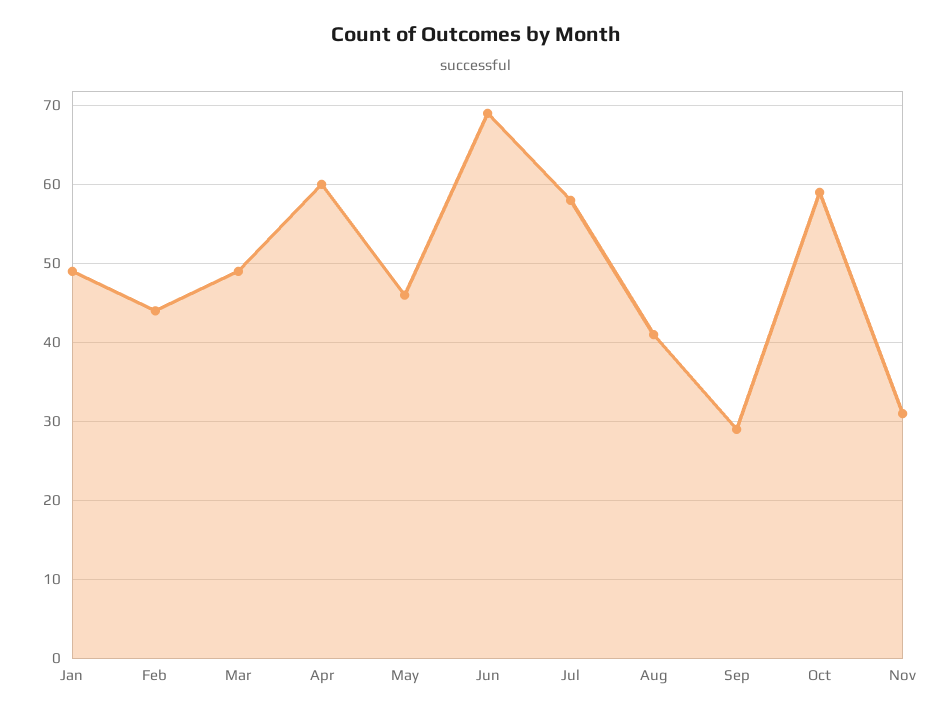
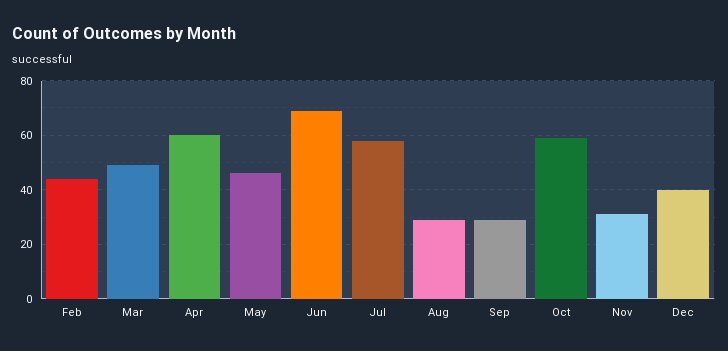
Jan: 49 -> none
Aug: 41 -> 30
Dec: none -> 40

